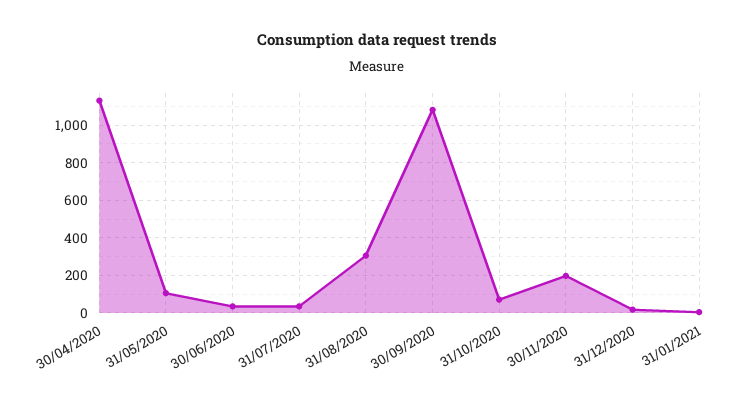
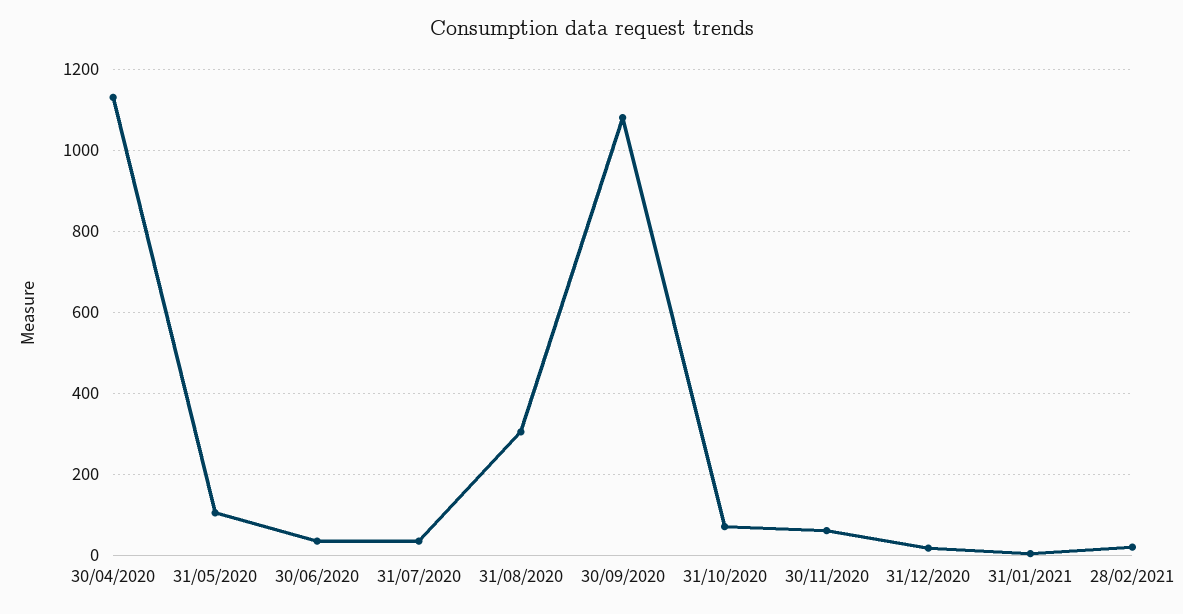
30/11/2020: 200 -> 60
28/02/2021: none -> 20

